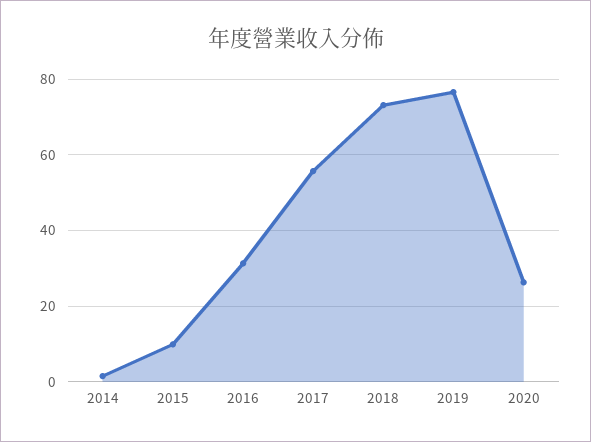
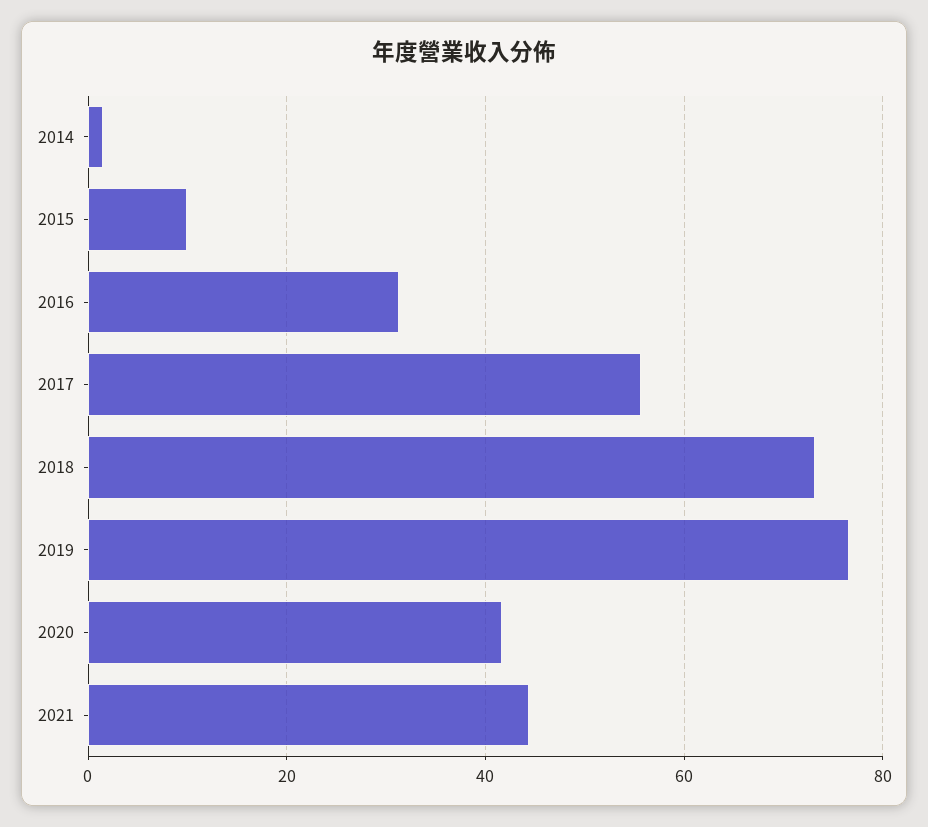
2020: 26 -> 42
2021: none -> 44

